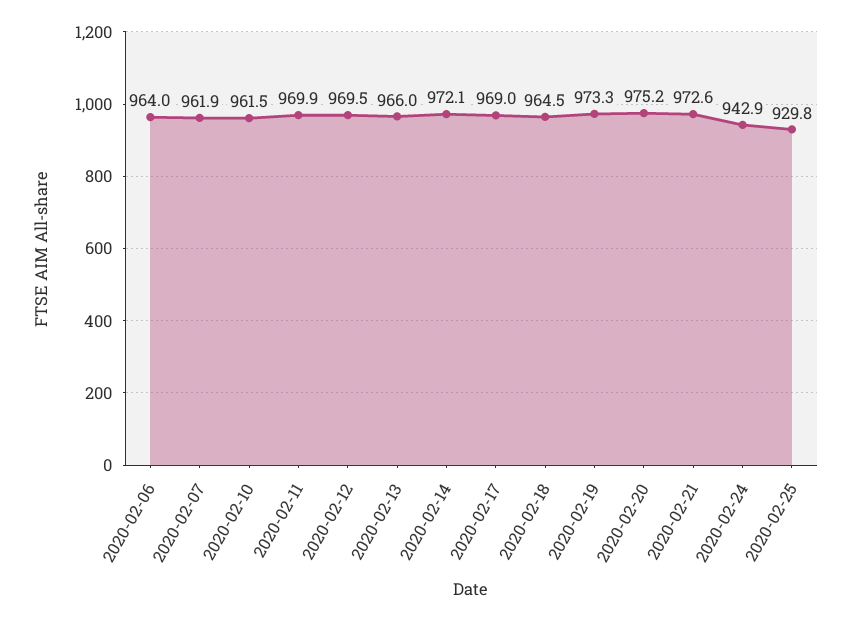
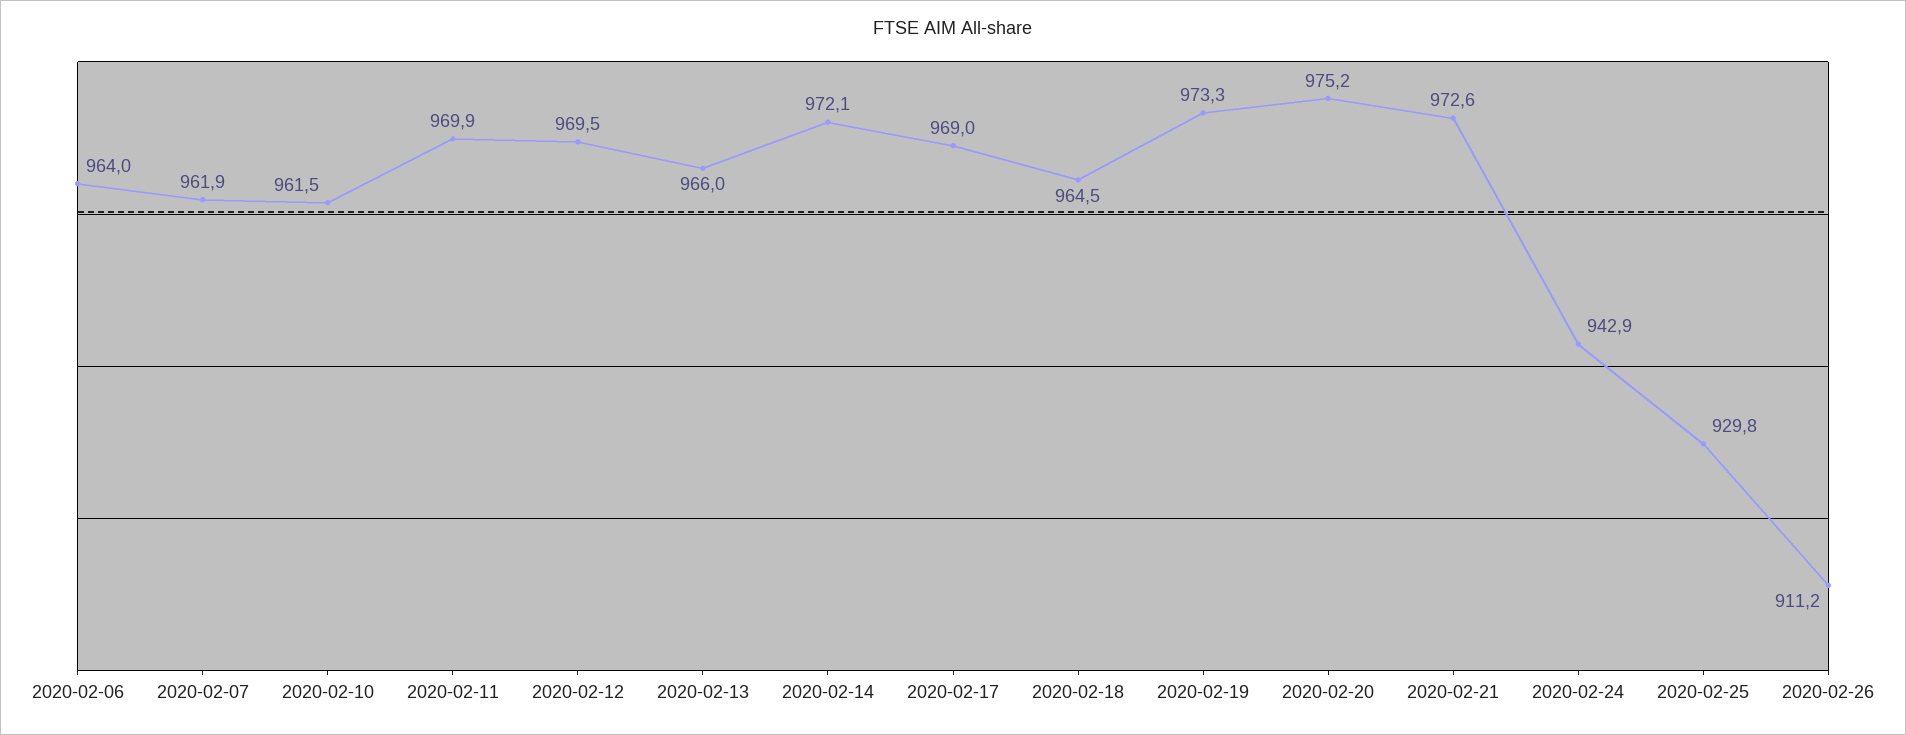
2020-02-26: none -> 911.2

